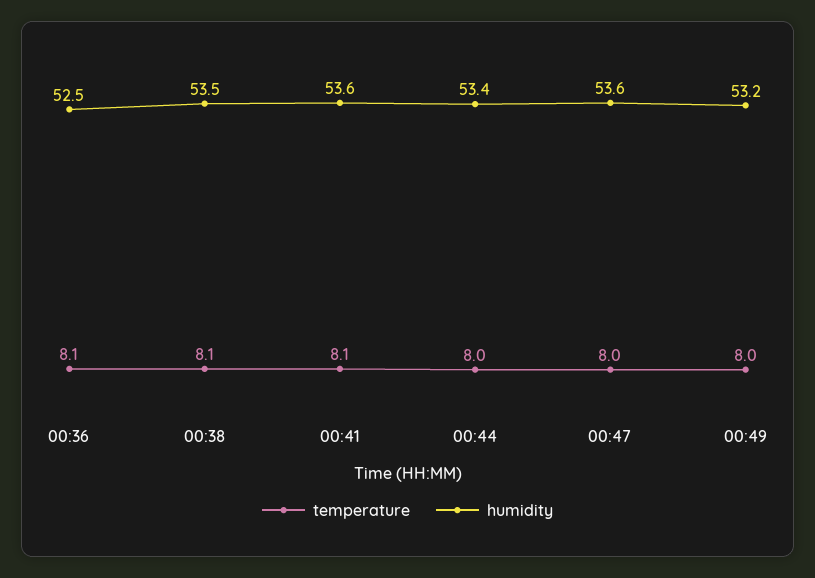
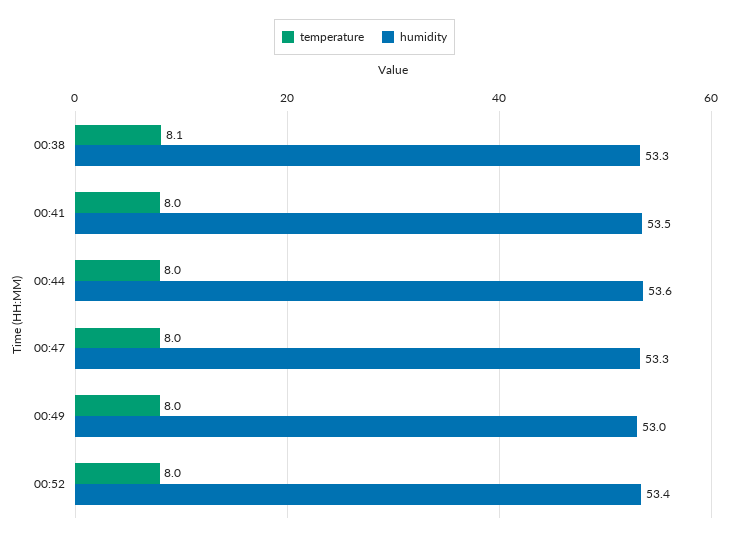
temperature, 00:36: 8.1 -> none
humidity, 00:36: 52.5 -> none
humidity, 00:38: 53.5 -> 53.3
temperature, 00:41: 8.1 -> 8
humidity, 00:41: 53.6 -> 53.5
humidity, 00:44: 53.4 -> 53.6
humidity, 00:47: 53.6 -> 53.3
humidity, 00:49: 53.2 -> 53
temperature, 00:52: none -> 8
humidity, 00:52: none -> 53.4

